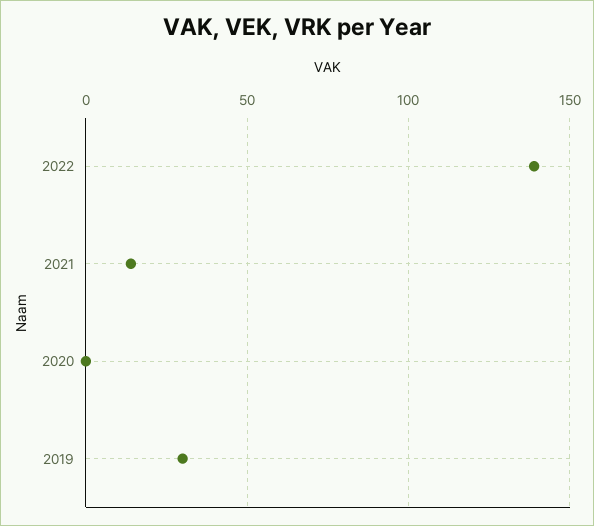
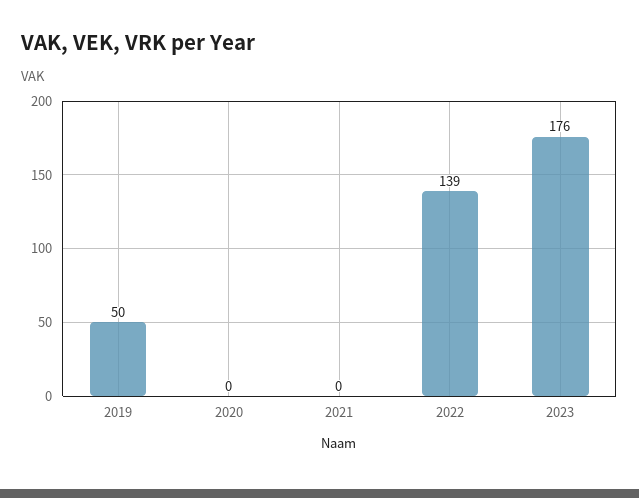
2021: 15 -> 0
2019: 30 -> 50
2023: none -> 176

